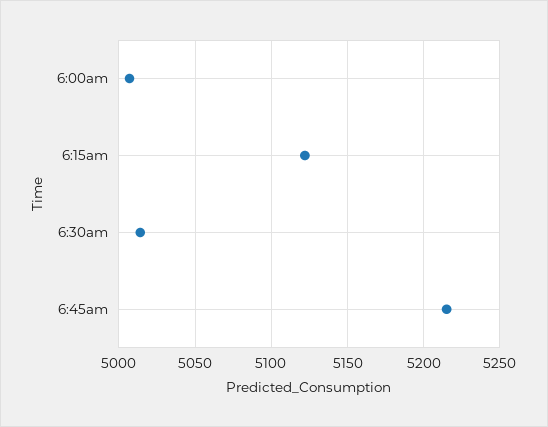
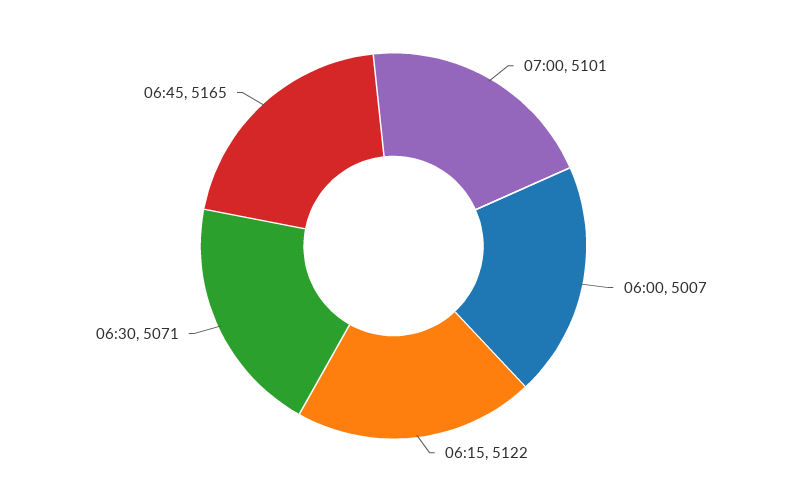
6:30am: 5015 -> 5071
6:45am: 5215 -> 5165
07:00: none -> 5101

